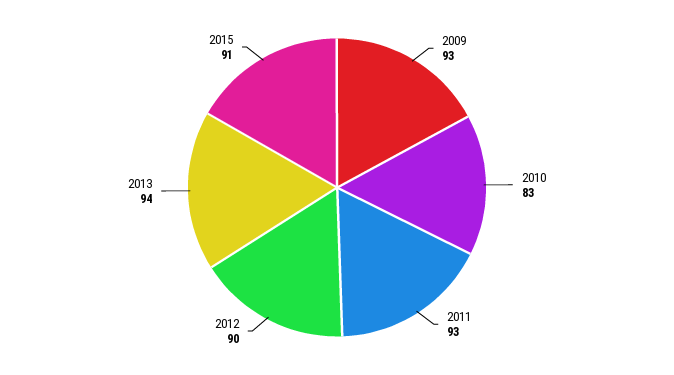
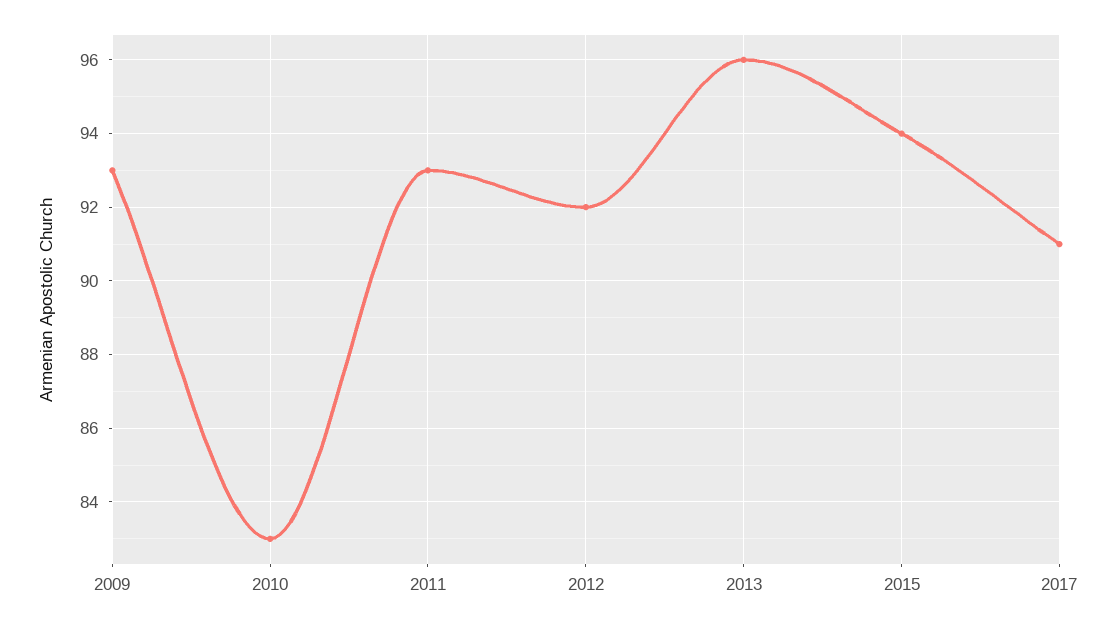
2012: 90 -> 92
2013: 94 -> 96
2015: 91 -> 94
2017: none -> 91

